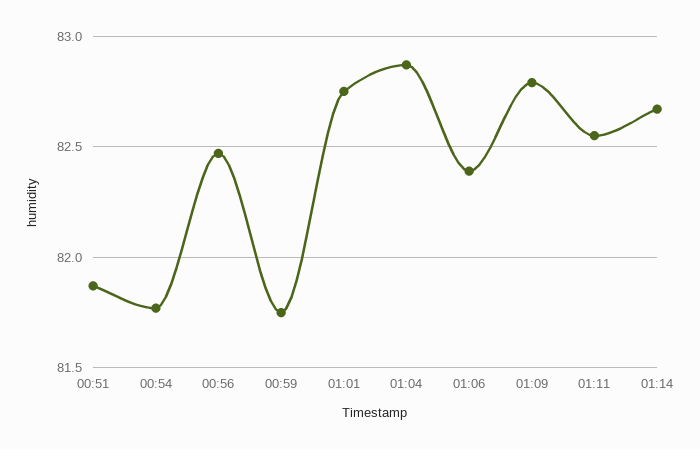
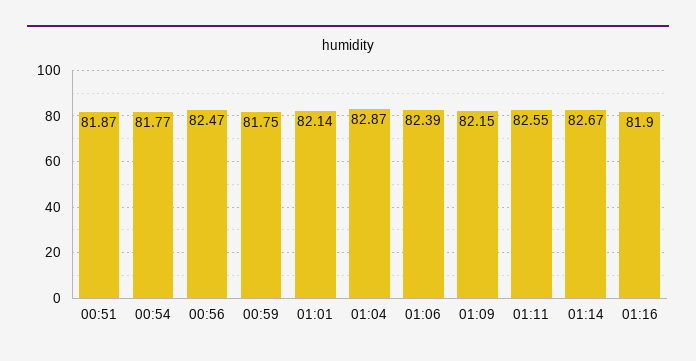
01:01: 82.75 -> 82.14
01:09: 82.8 -> 82.15
01:16: none -> 81.9

